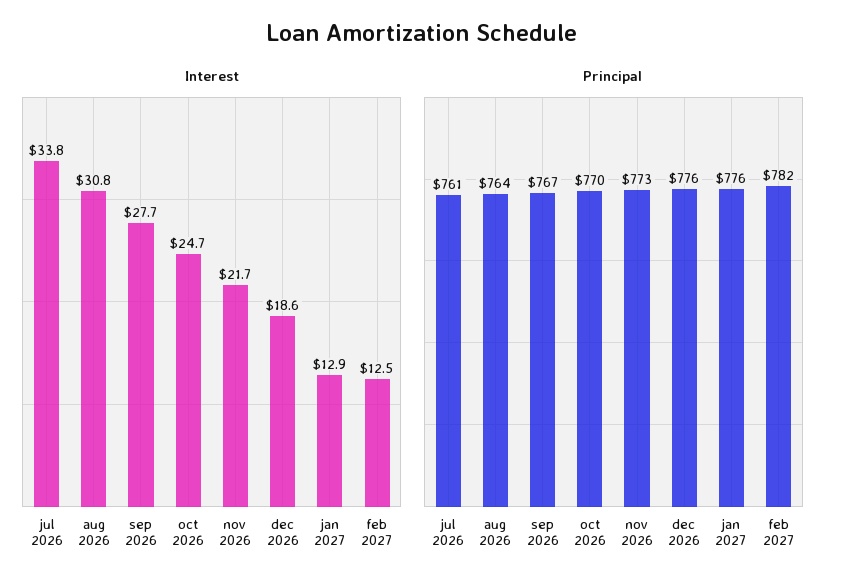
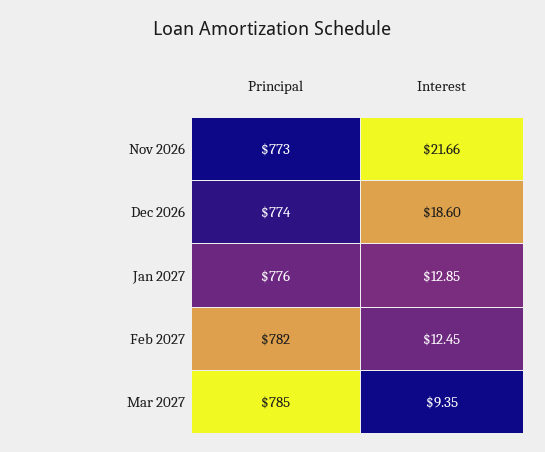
Interest, jul 2026: 33.8 -> none
Interest, aug 2026: 30.8 -> none
Interest, sep 2026: 27.7 -> none
Interest, oct 2026: 24.7 -> none
Principal, jul 2026: 761 -> none
Principal, aug 2026: 764 -> none
Principal, sep 2026: 767 -> none
Principal, oct 2026: 770 -> none
Principal, dec 2026: 776 -> 774
Principal, Mar 2027: none -> 785
Interest, Mar 2027: none -> 9.35

